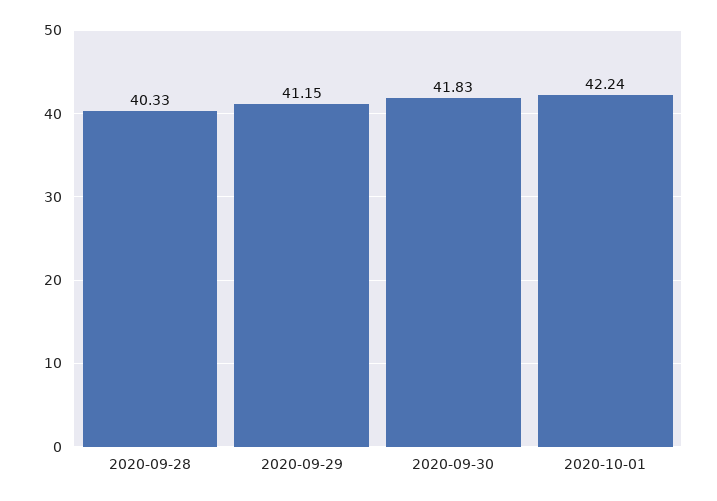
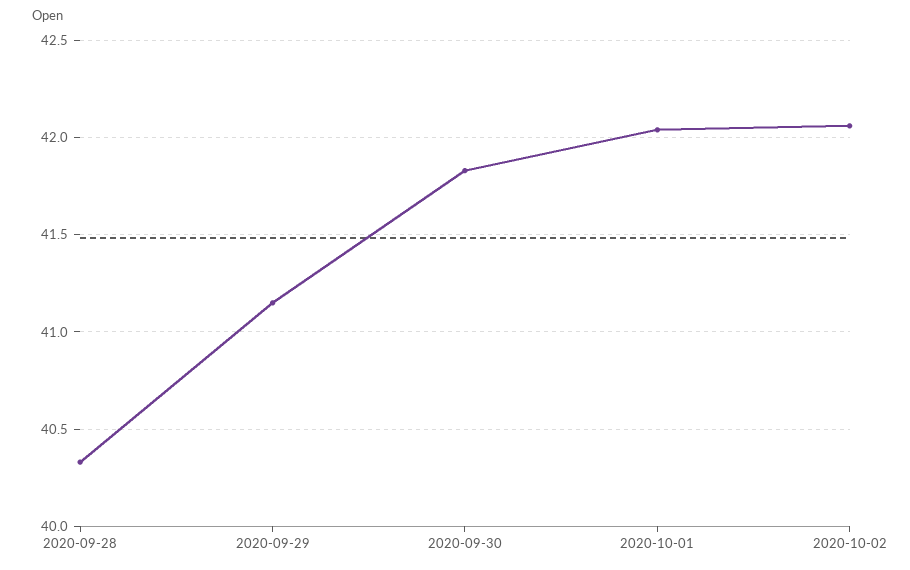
2020-10-01: 42.24 -> 42.05
2020-10-02: none -> 42.05

